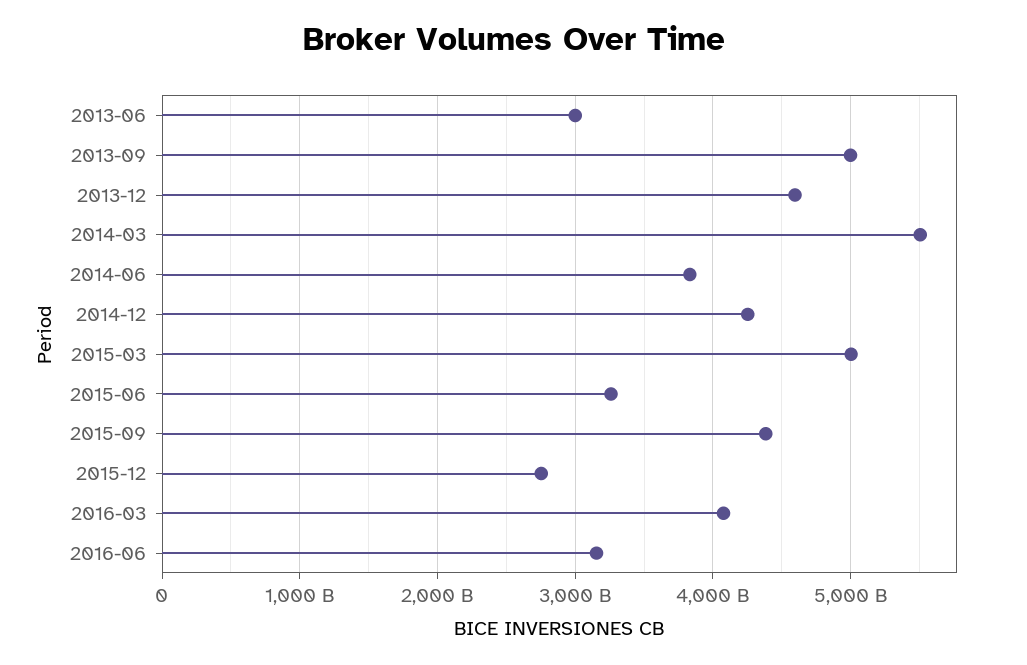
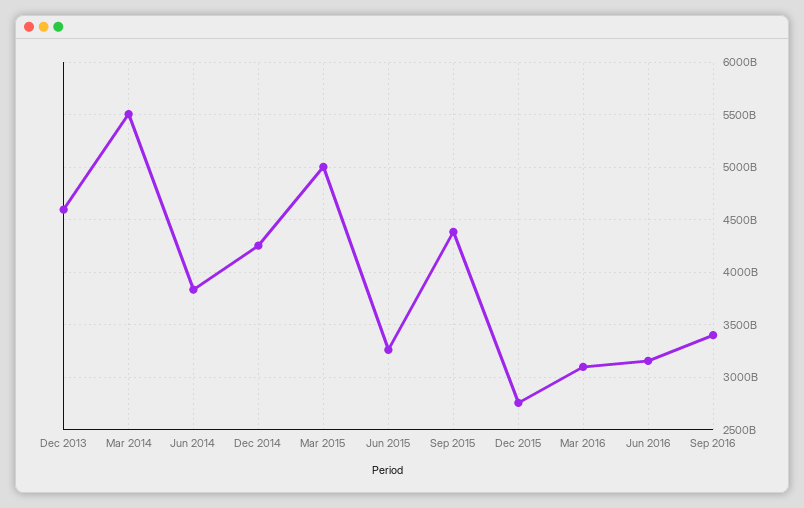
2013-06: 3000000000000 -> none
2013-09: 5000000000000 -> none
2016-03: 4100000000000 -> 3100000000000
Sep 2016: none -> 3400000000000

